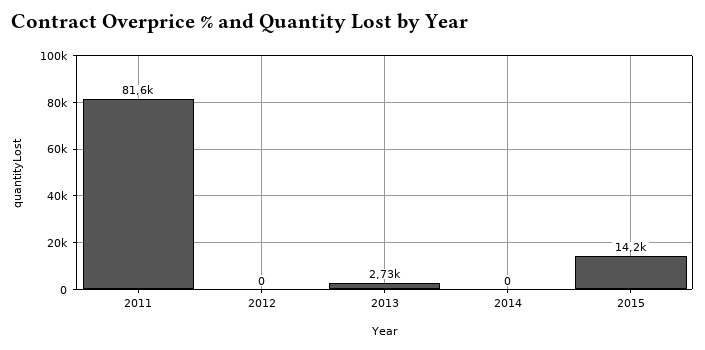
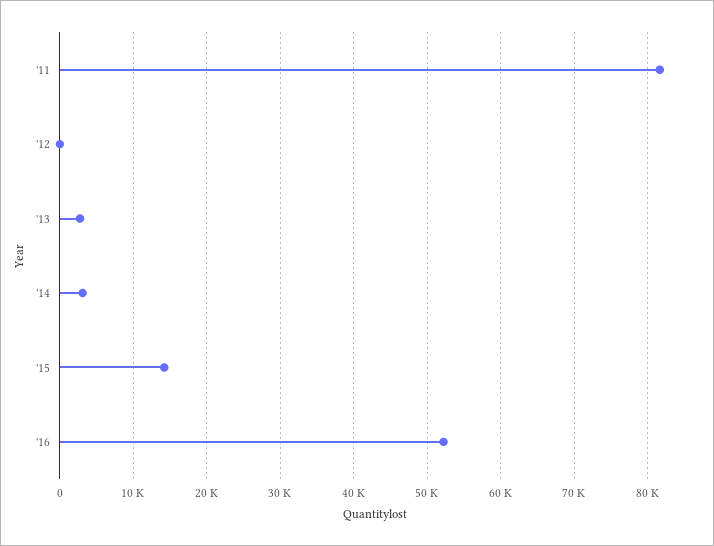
2014: 0 -> 3000
'16: none -> 52000

